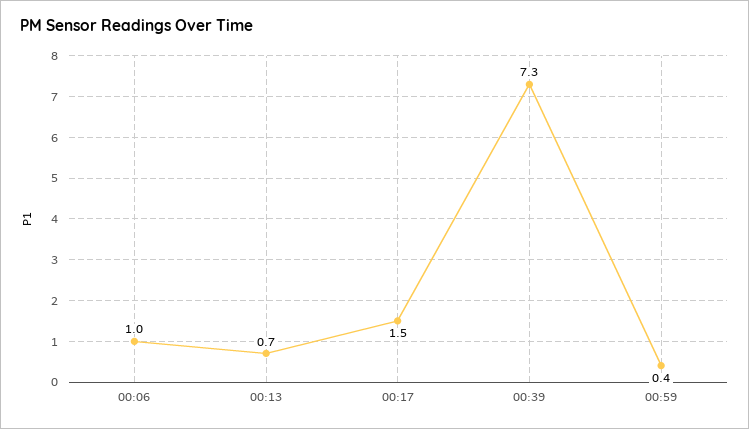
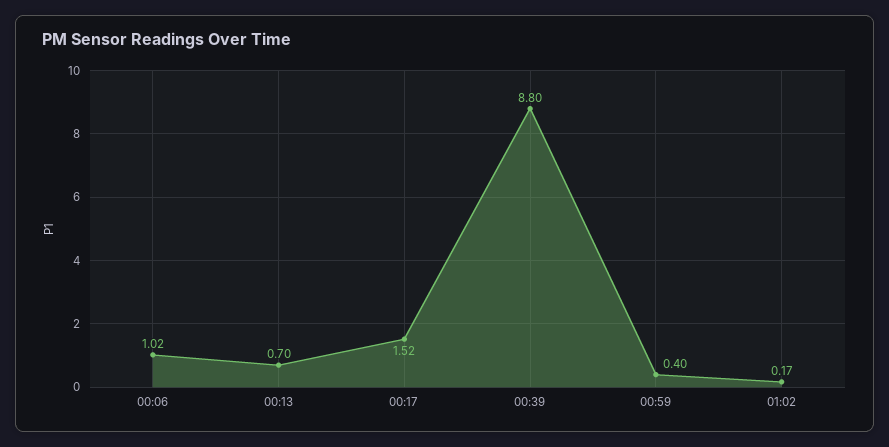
00:39: 7.3 -> 8.8
01:02: none -> 0.17

